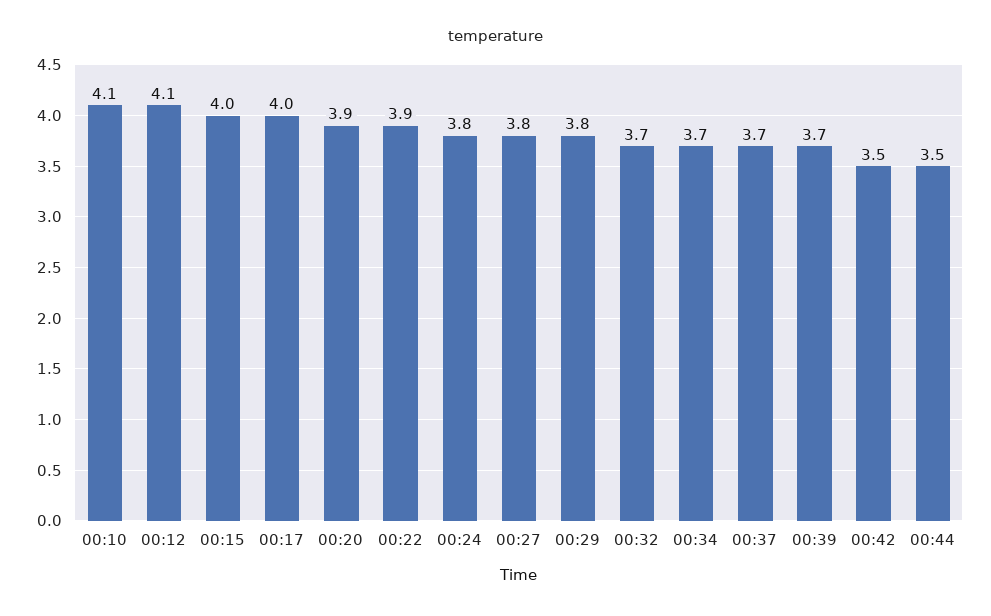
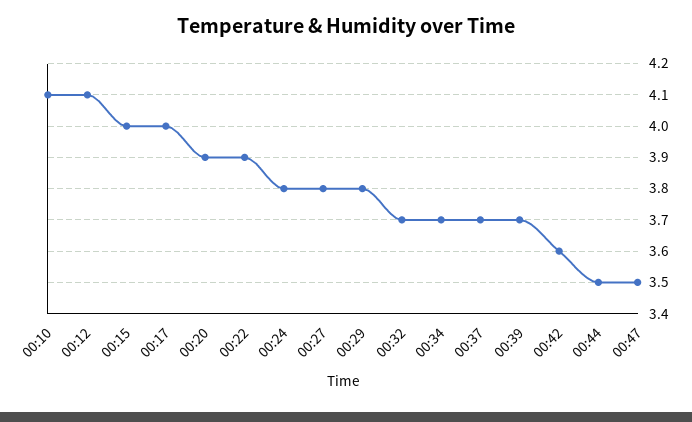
00:42: 3.5 -> 3.6
00:47: none -> 3.5

